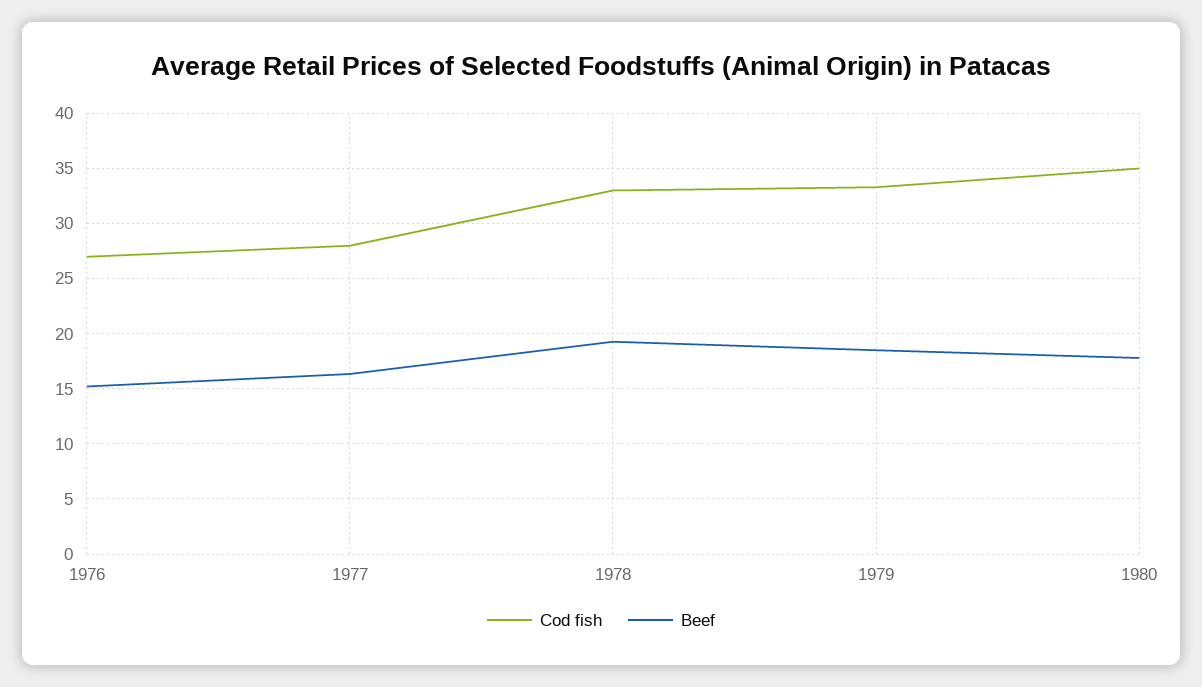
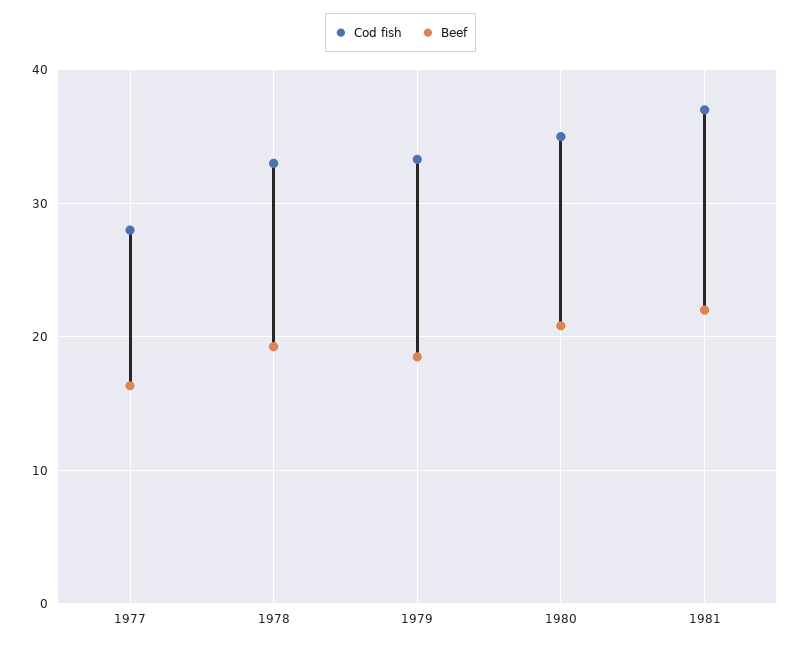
Cod fish, 1976: 27 -> none
Beef, 1976: 15 -> none
Beef, 1980: 18 -> 21
Cod fish, 1981: none -> 37
Beef, 1981: none -> 22

